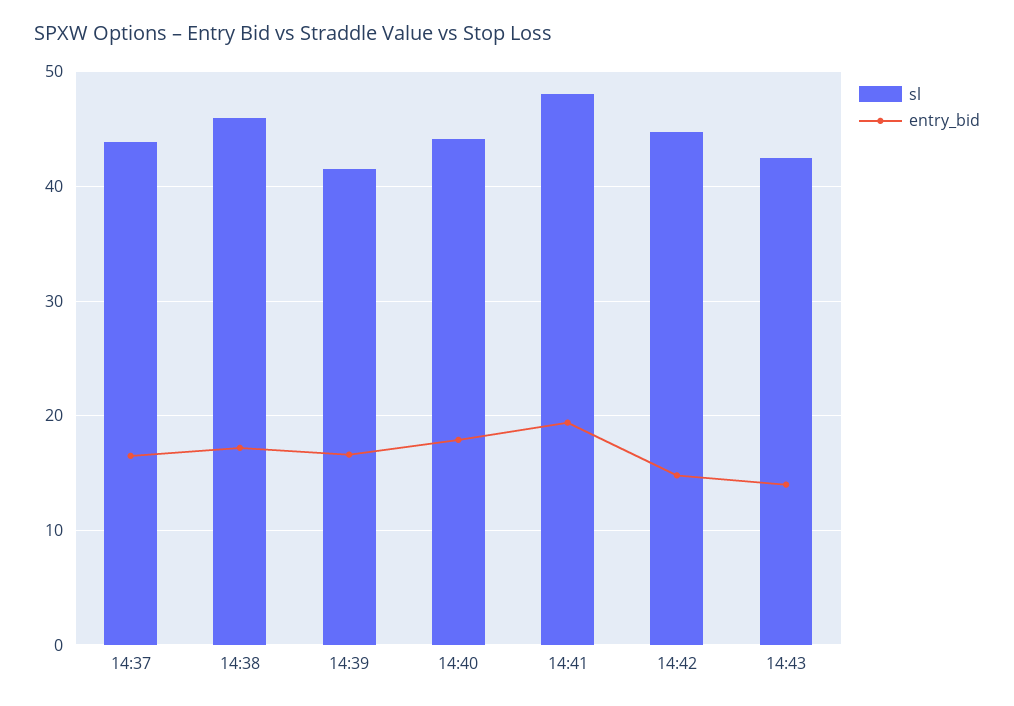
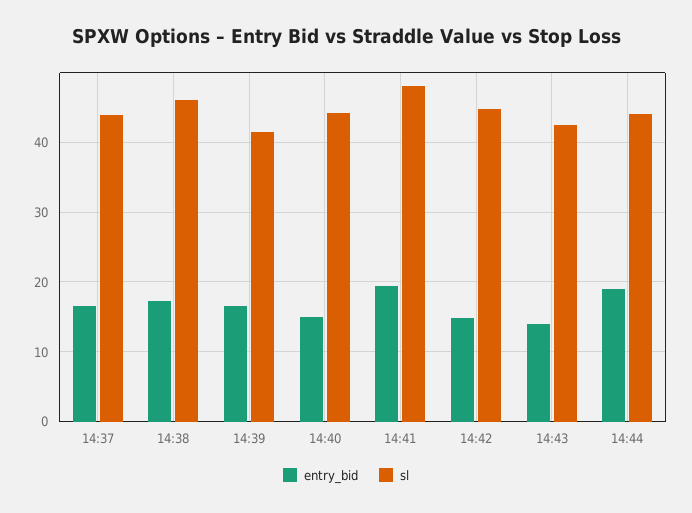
entry_bid, 14:40: 18 -> 15
entry_bid, 14:44: none -> 19
sl, 14:44: none -> 44

